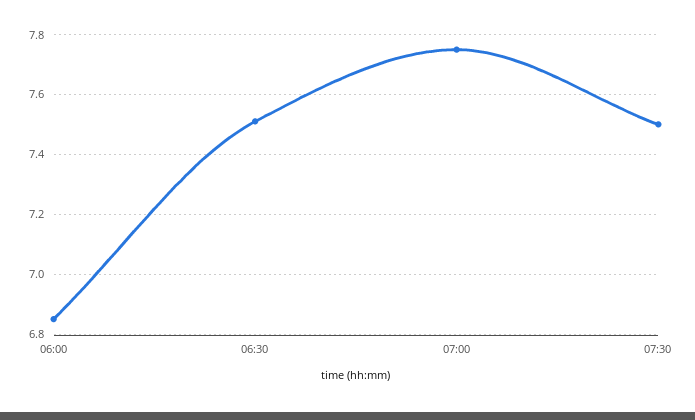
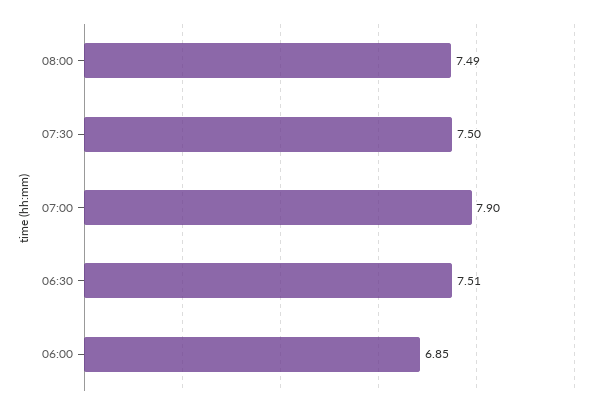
07:00: 7.75 -> 7.9
08:00: none -> 7.49

